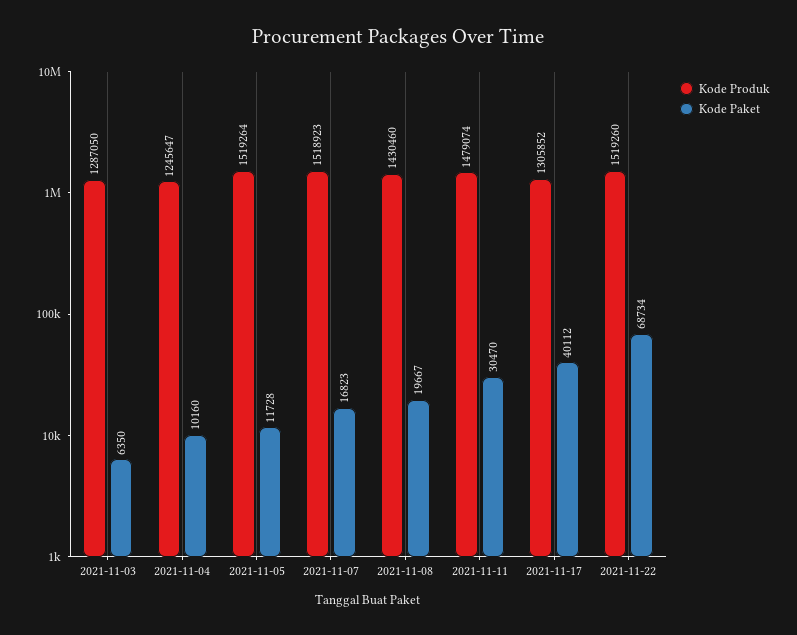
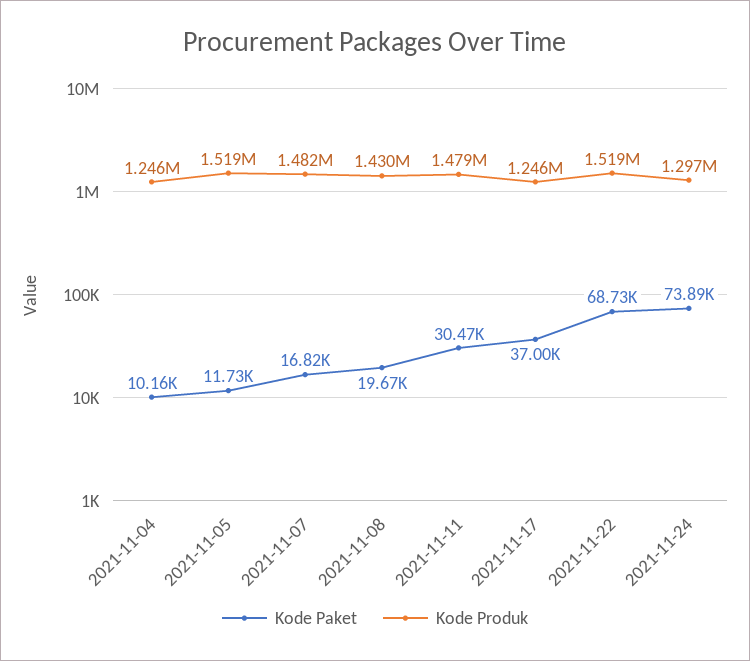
Kode Produk, 2021-11-03: 1287050 -> none
Kode Paket, 2021-11-03: 6350 -> none
Kode Produk, 2021-11-07: 1518923 -> 1482000
Kode Produk, 2021-11-17: 1305852 -> 1246000
Kode Paket, 2021-11-17: 40112 -> 37000
Kode Paket, 2021-11-24: none -> 73890
Kode Produk, 2021-11-24: none -> 1297000

